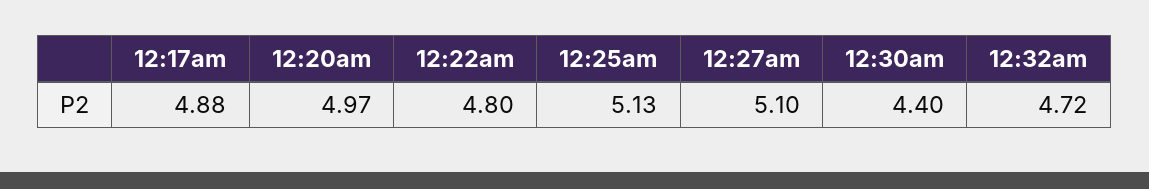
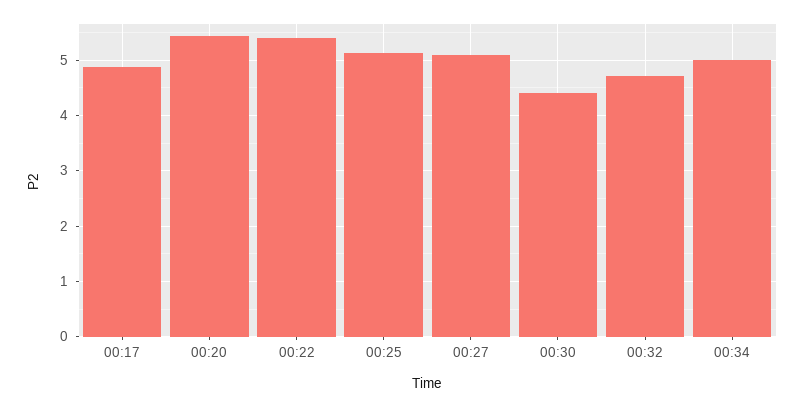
12:20am: 4.97 -> 5.4
12:22am: 4.8 -> 5.4
00:34: none -> 5

